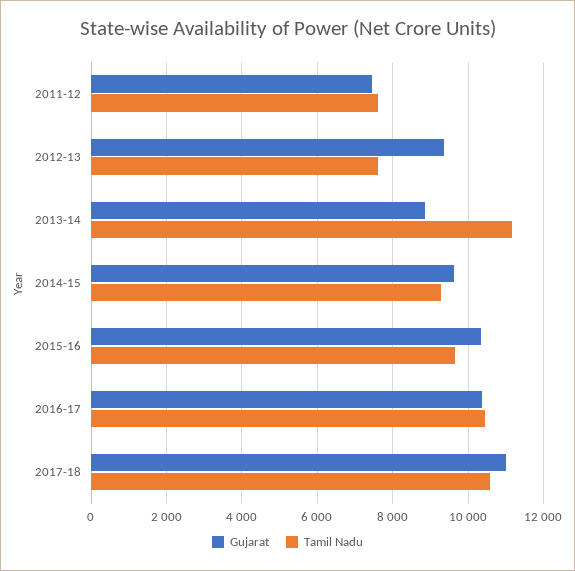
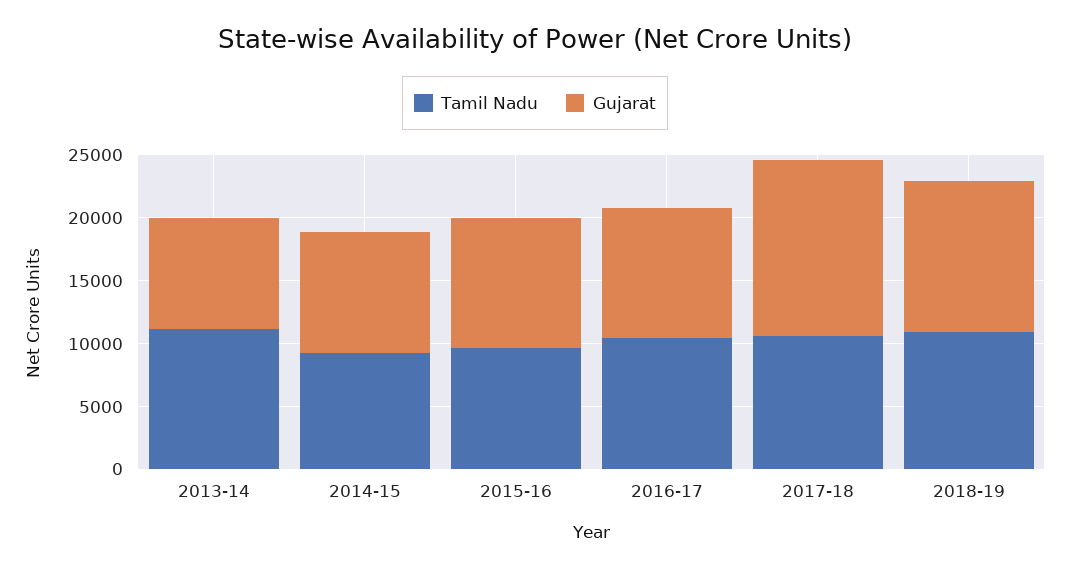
Gujarat, 2011-12: 7400 -> none
Tamil Nadu, 2011-12: 7600 -> none
Gujarat, 2012-13: 9400 -> none
Tamil Nadu, 2012-13: 7600 -> none
Gujarat, 2017-18: 11000 -> 14000
Tamil Nadu, 2018-19: none -> 11000
Gujarat, 2018-19: none -> 12000

